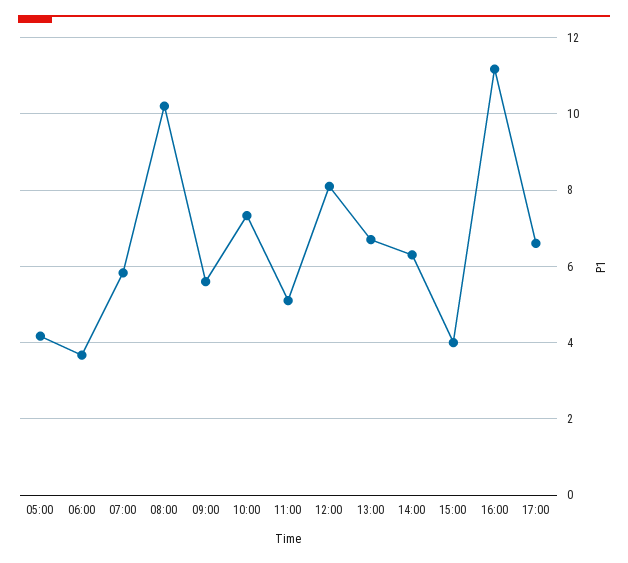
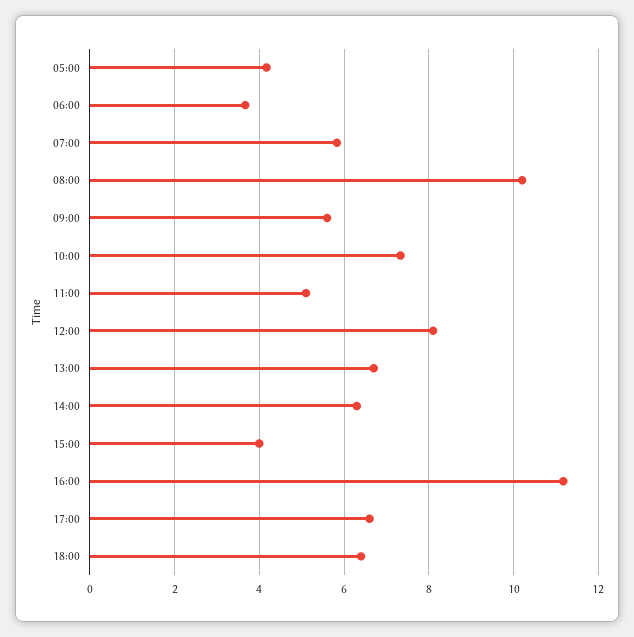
18:00: none -> 6.4

